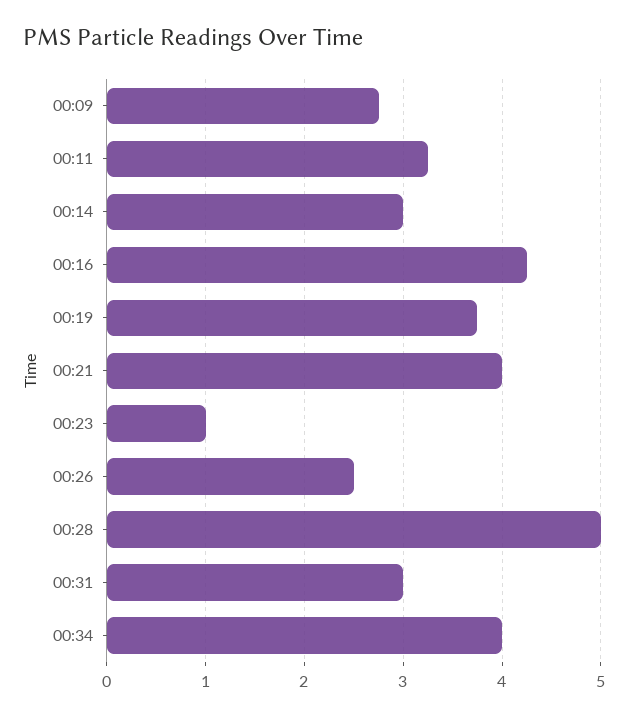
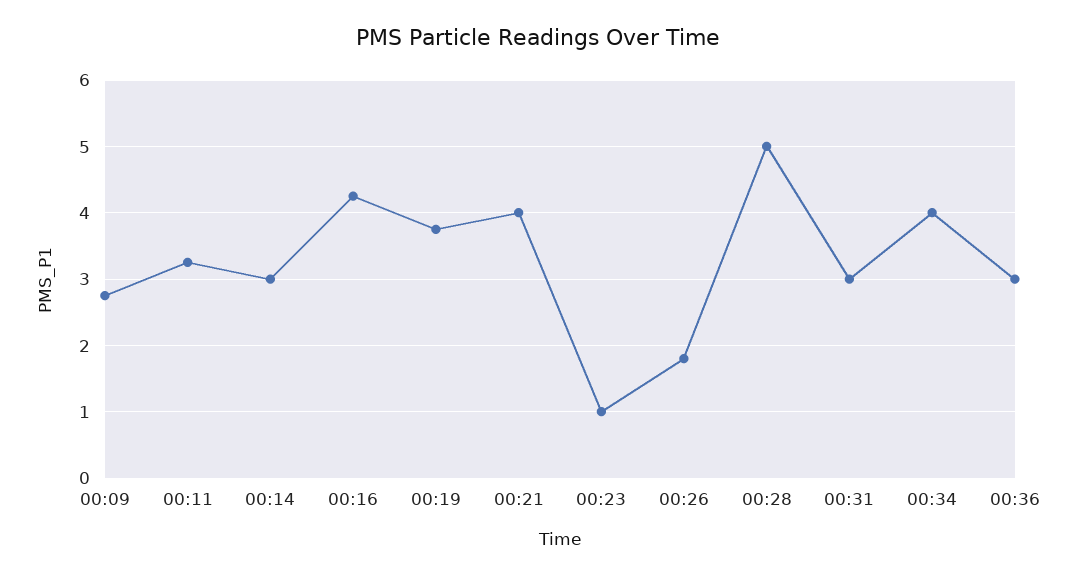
00:26: 2.5 -> 1.8
00:36: none -> 3

